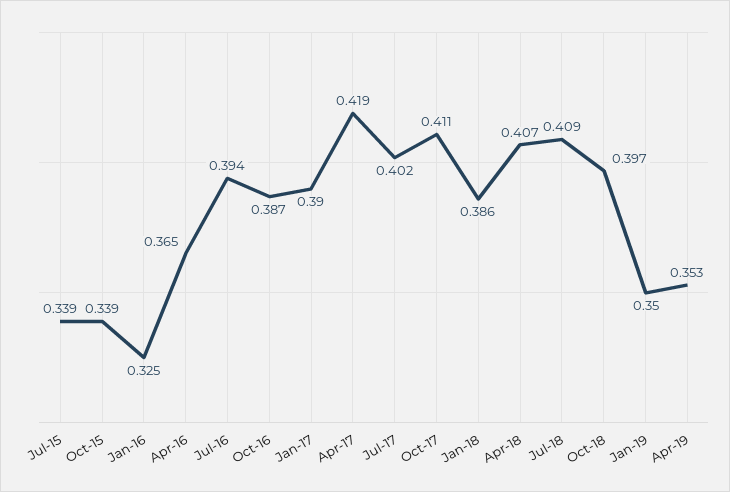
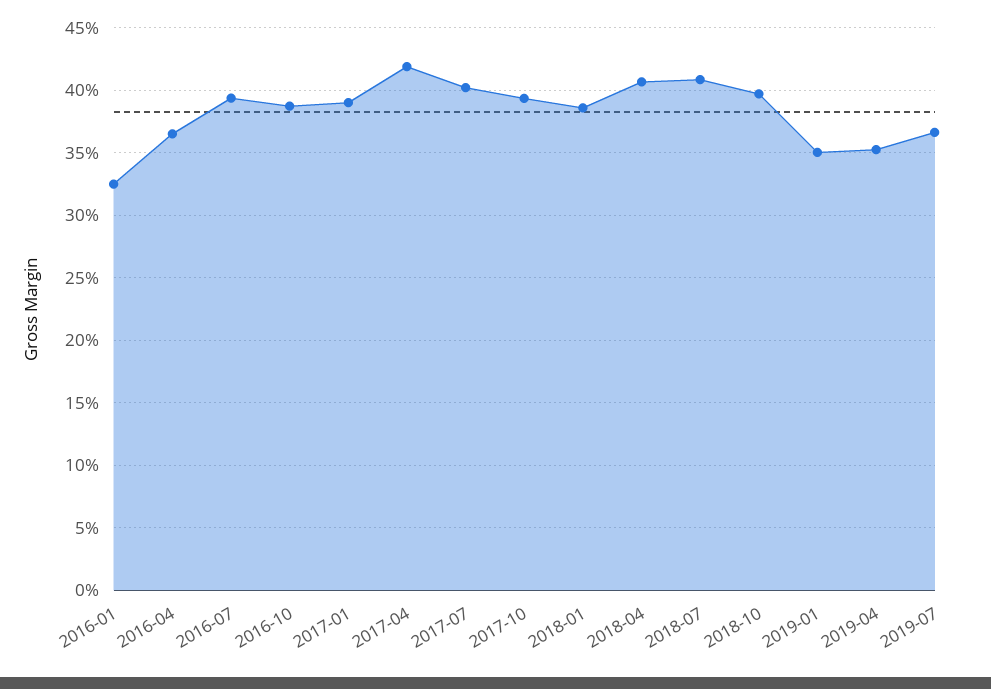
Jul-15: 0.339 -> none
Oct-15: 0.339 -> none
Oct-17: 0.411 -> 0.395
2019-07: none -> 0.365

